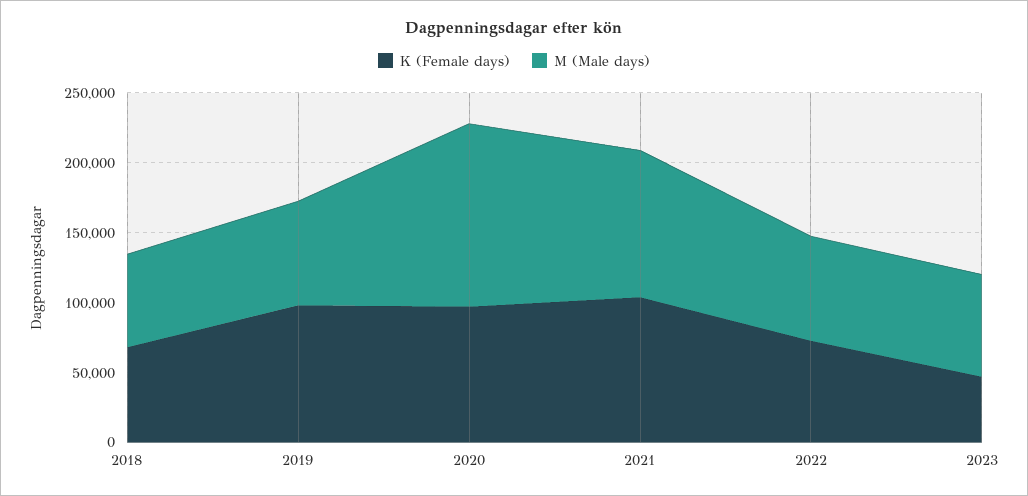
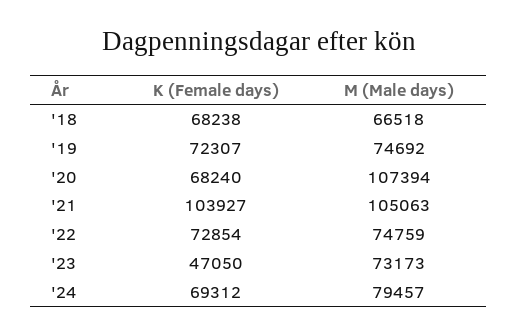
K (Female days), 2019: 100000 -> 72307
K (Female days), 2020: 100000 -> 68240
M (Male days), 2020: 130000 -> 107394
K (Female days), '24: none -> 69312
M (Male days), '24: none -> 79457

